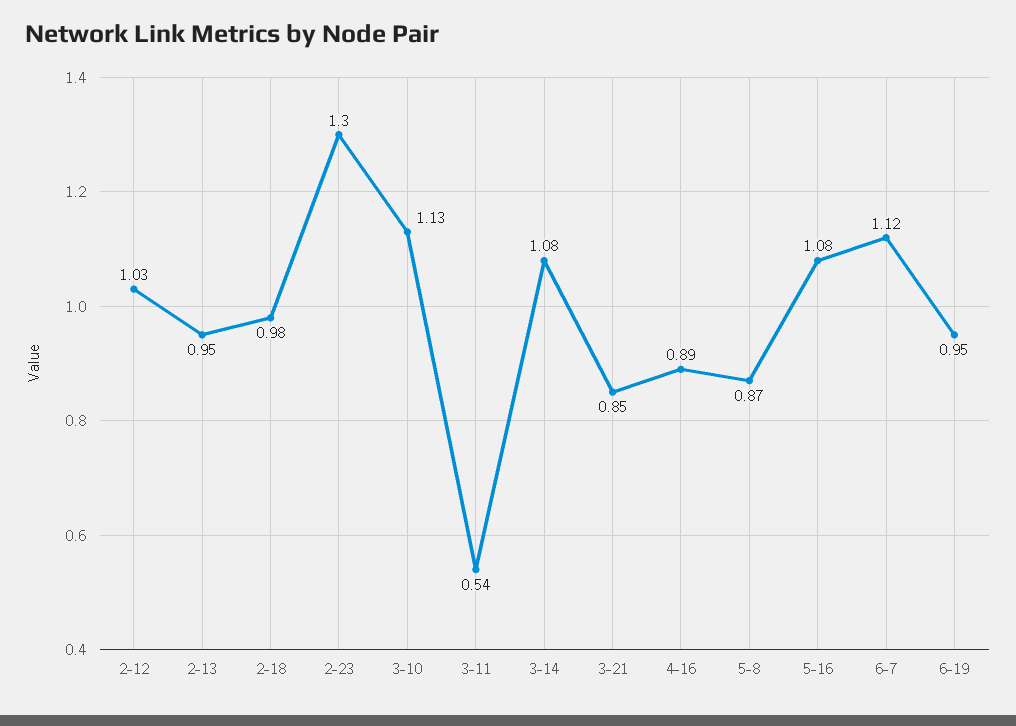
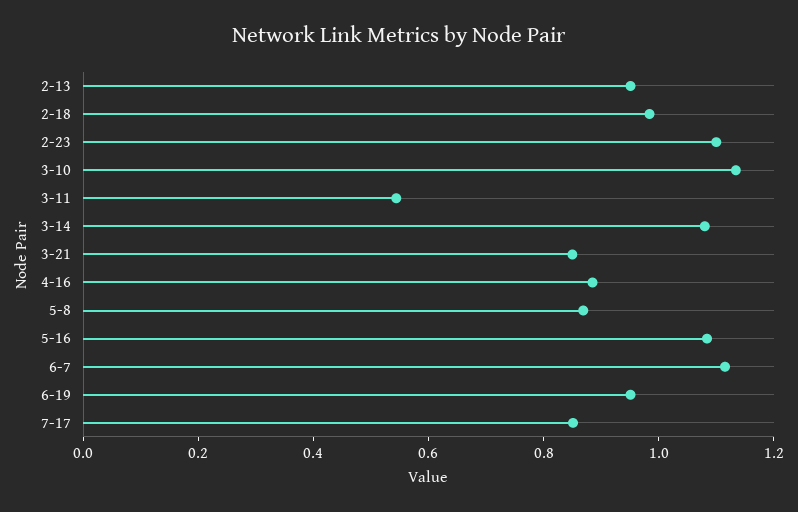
2-12: 1.03 -> none
2-23: 1.3 -> 1.1
7-17: none -> 0.85

